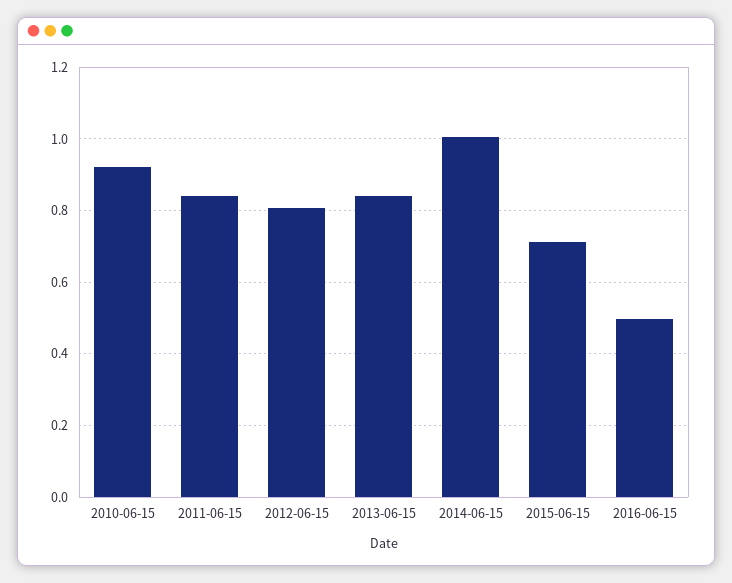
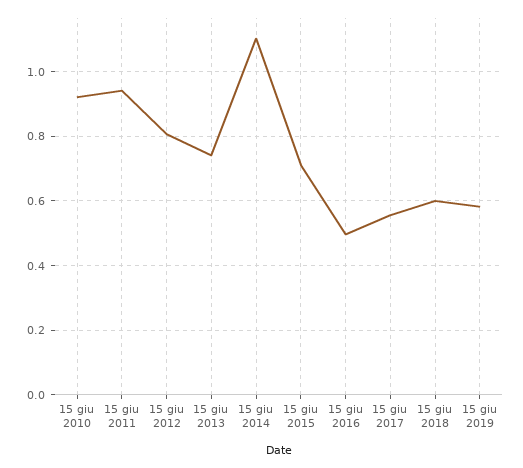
2011-06-15: 0.84 -> 0.94
2013-06-15: 0.84 -> 0.74
2014-06-15: 1 -> 1.1
15 giu 2017: none -> 0.56
15 giu 2018: none -> 0.6
15 giu 2019: none -> 0.58

